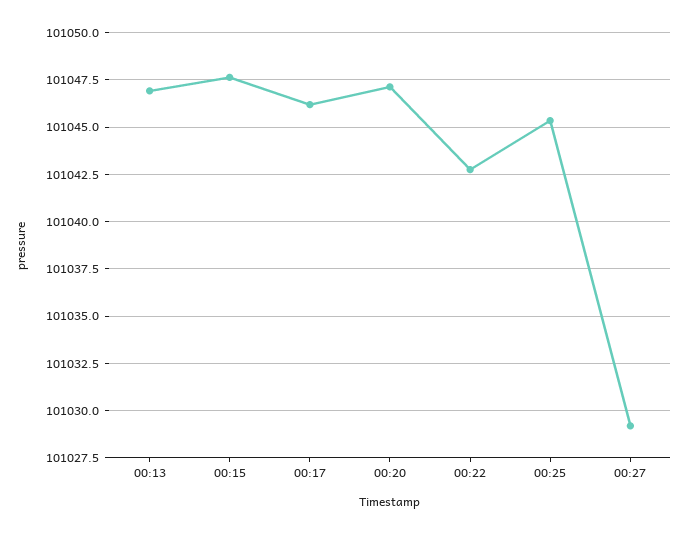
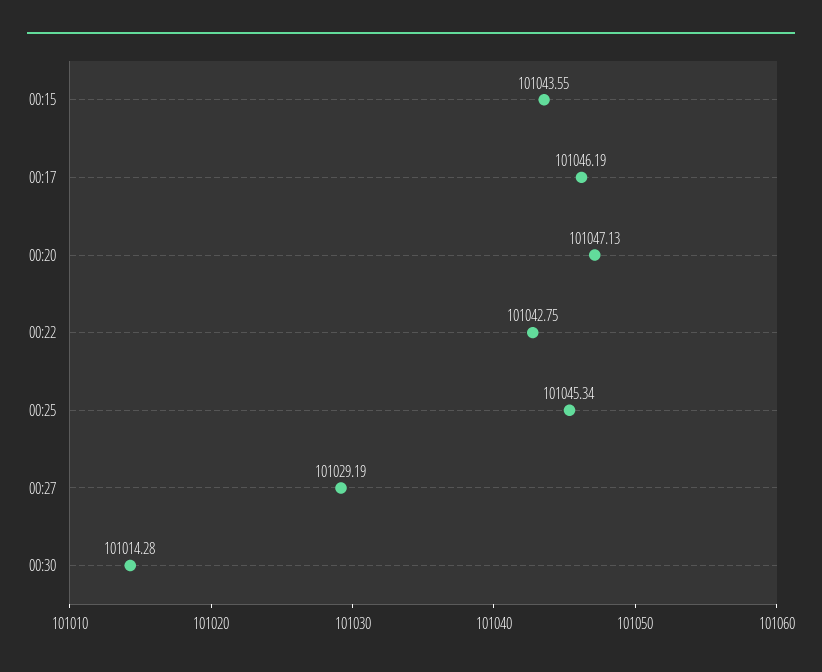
00:13: 101047 -> none
00:15: 101047.5 -> 101043.55
00:30: none -> 101014.28

